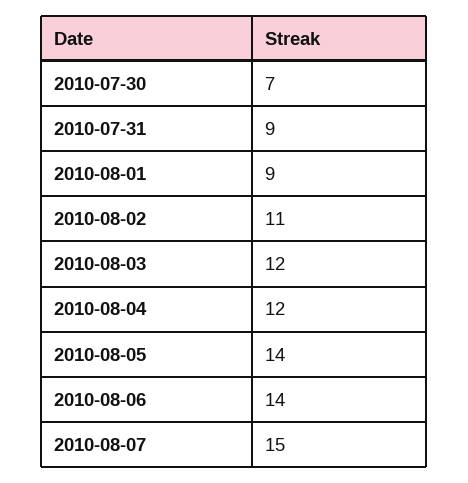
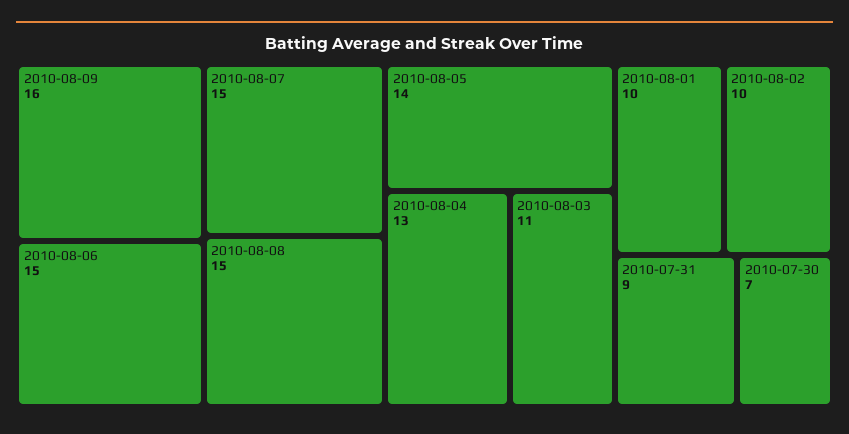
2010-08-01: 9 -> 10
2010-08-02: 11 -> 10
2010-08-03: 12 -> 11
2010-08-04: 12 -> 13
2010-08-06: 14 -> 15
2010-08-09: none -> 16
2010-08-08: none -> 15

